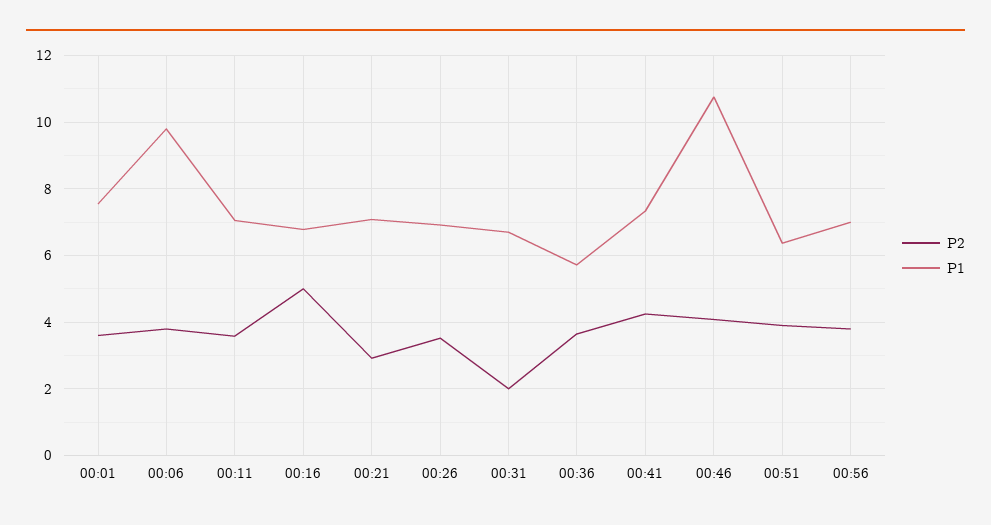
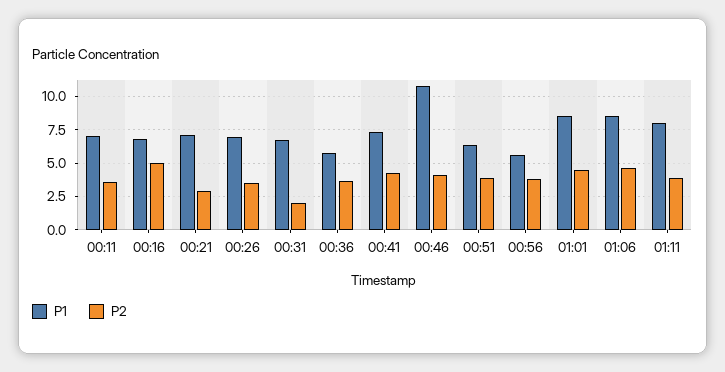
P2, 00:01: 3.6 -> none
P1, 00:01: 7.6 -> none
P2, 00:06: 3.8 -> none
P1, 00:06: 9.8 -> none
P1, 00:56: 7 -> 5.5
P1, 01:01: none -> 8.5
P2, 01:01: none -> 4.5
P1, 01:06: none -> 8.5
P2, 01:06: none -> 4.5
P1, 01:11: none -> 8
P2, 01:11: none -> 4

